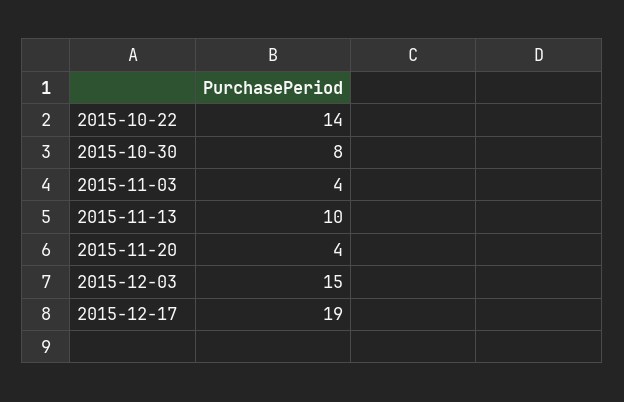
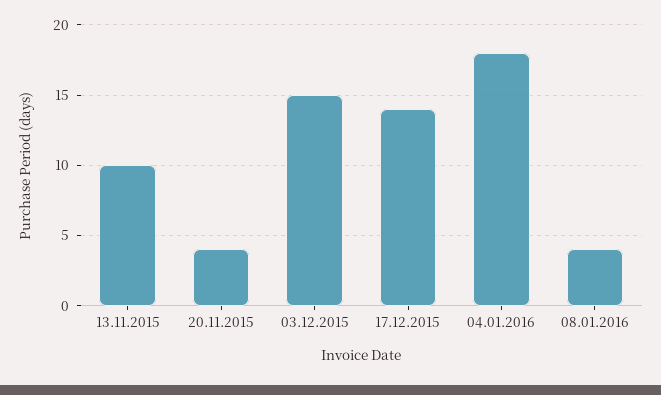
2015-10-22: 14 -> none
2015-10-30: 8 -> none
2015-11-03: 4 -> none
2015-12-17: 19 -> 14
04.01.2016: none -> 18
08.01.2016: none -> 4

